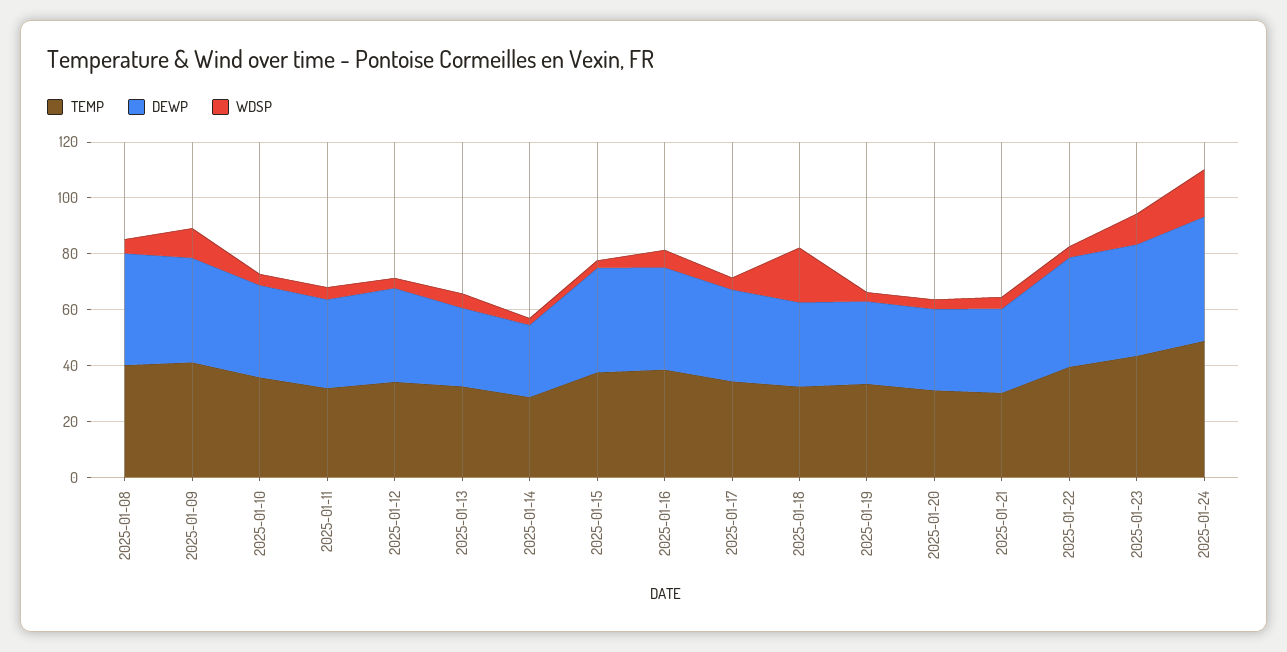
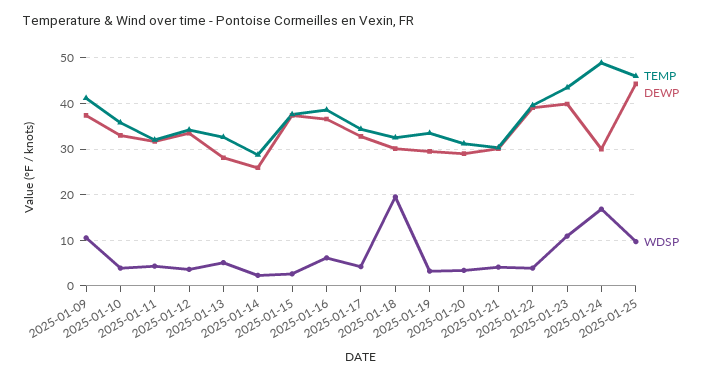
TEMP, 2025-01-08: 40 -> none
DEWP, 2025-01-08: 40 -> none
WDSP, 2025-01-08: 5 -> none
DEWP, 2025-01-24: 45 -> 30
TEMP, 2025-01-25: none -> 46
DEWP, 2025-01-25: none -> 44
WDSP, 2025-01-25: none -> 10

